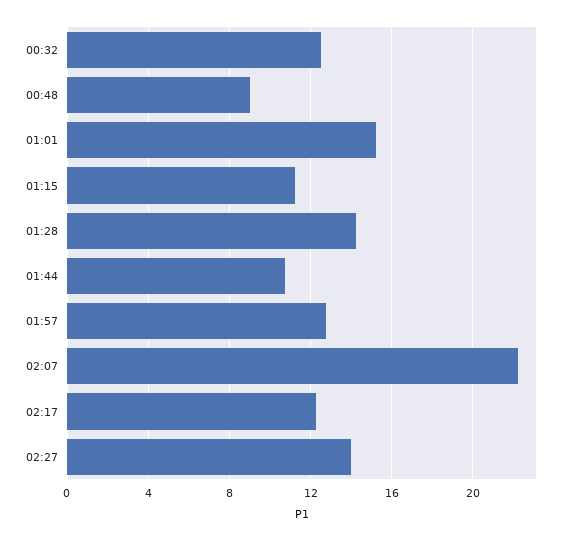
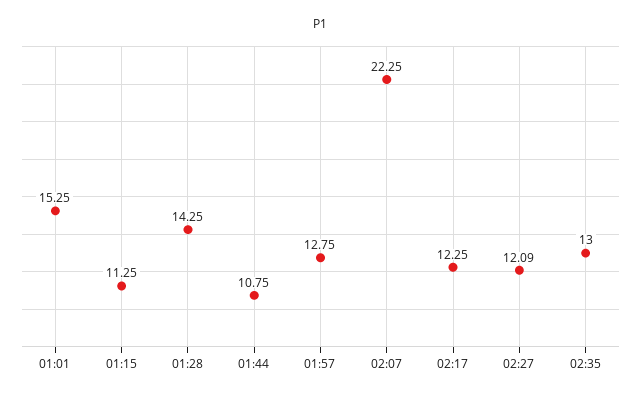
00:32: 12.5 -> none
00:48: 9 -> none
02:27: 14 -> 12.09
02:35: none -> 13

